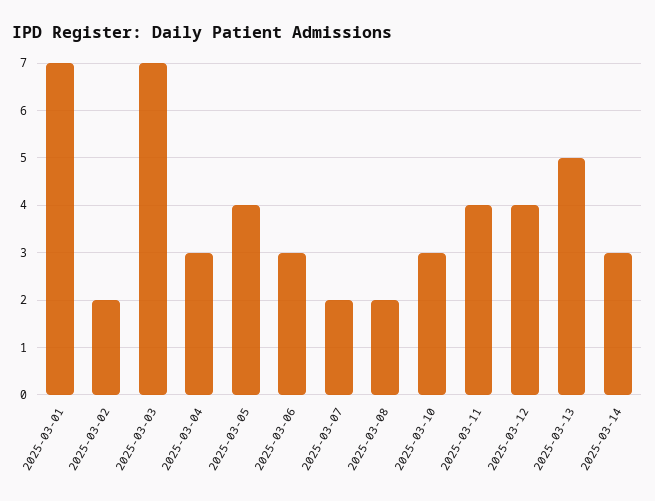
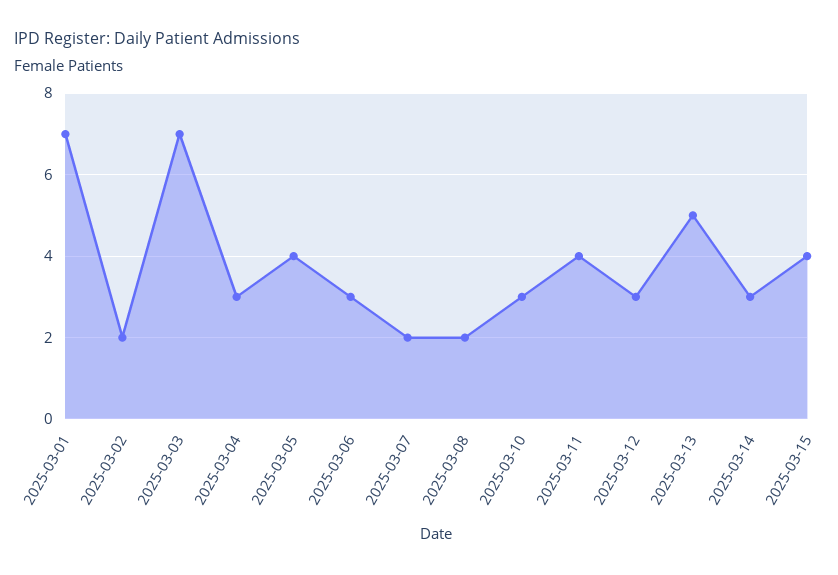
2025-03-12: 4 -> 3
2025-03-15: none -> 4

